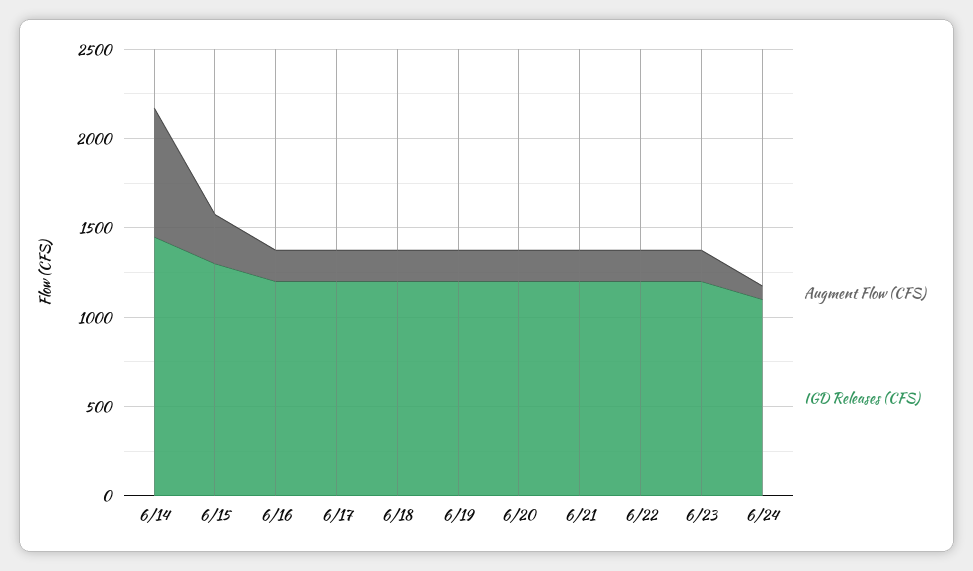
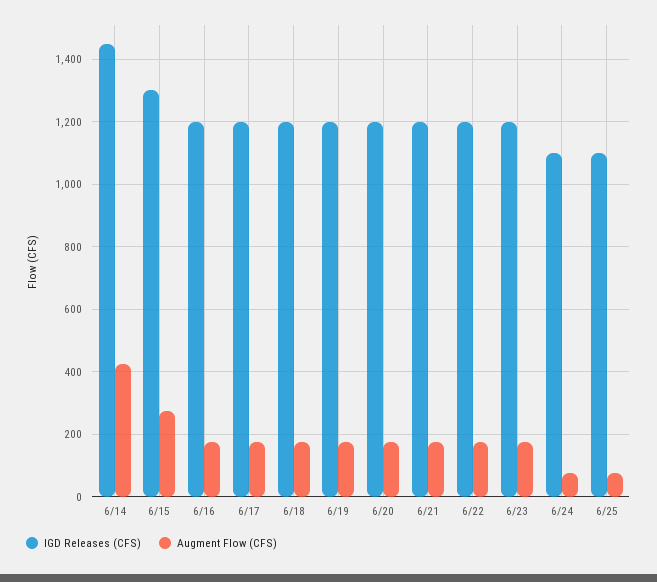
Augment Flow (CFS), 6/14: 700 -> 420
IGD Releases (CFS), 6/25: none -> 1100
Augment Flow (CFS), 6/25: none -> 80

